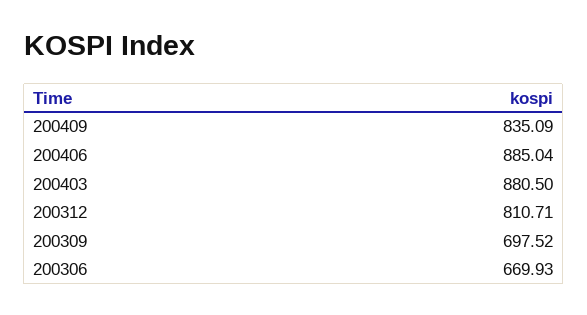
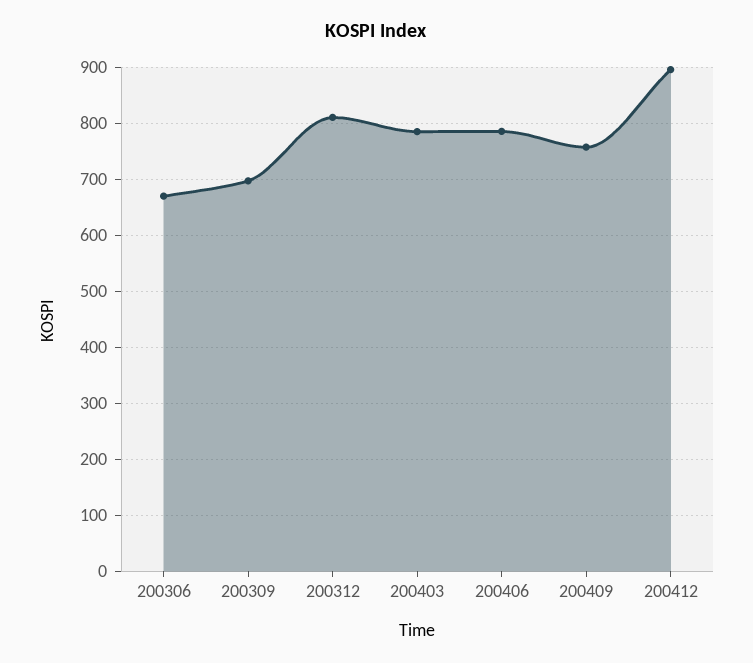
200409: 835.09 -> 760
200406: 885.04 -> 780
200403: 880.5 -> 780
200412: none -> 900

